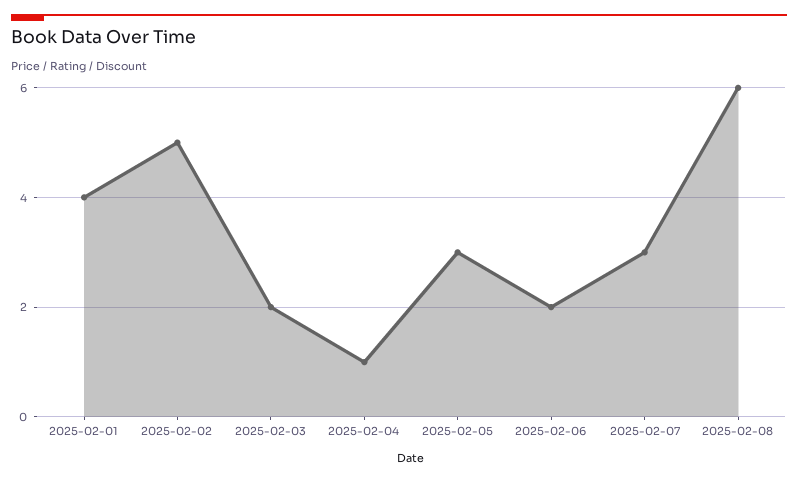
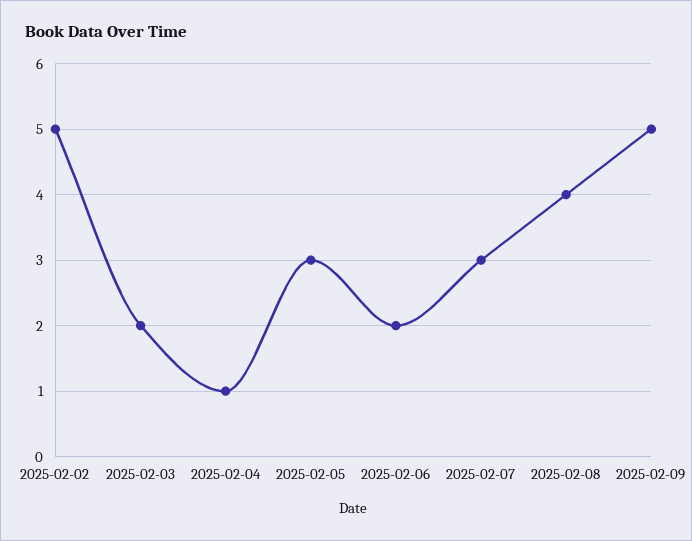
2025-02-01: 4 -> none
2025-02-08: 6 -> 4
2025-02-09: none -> 5

